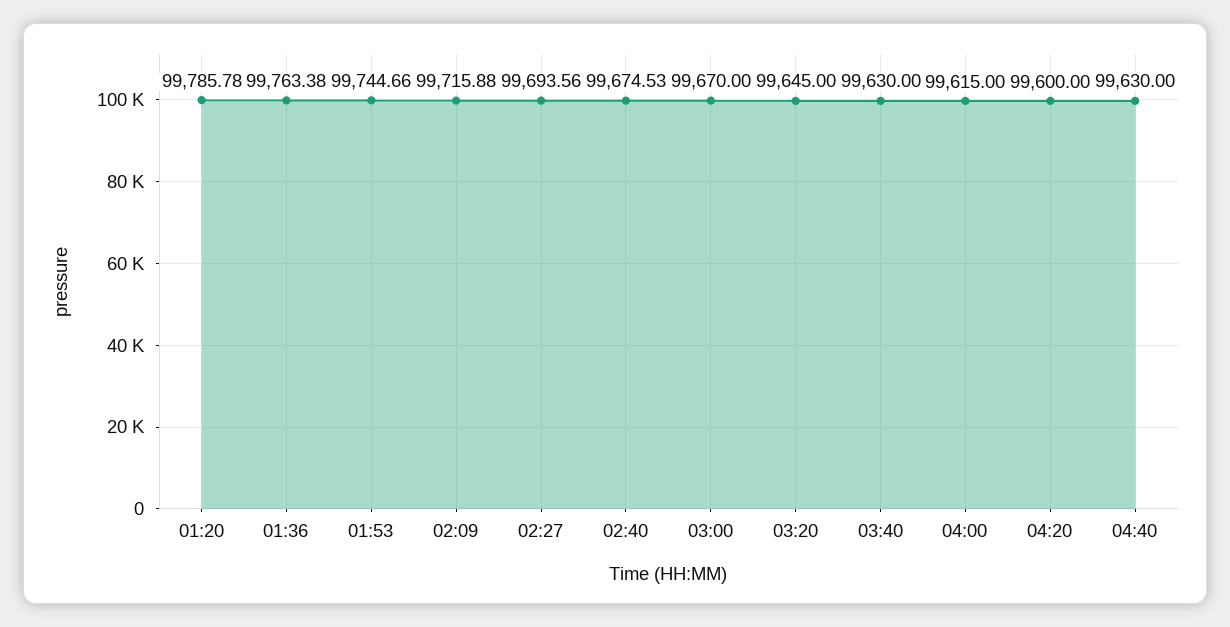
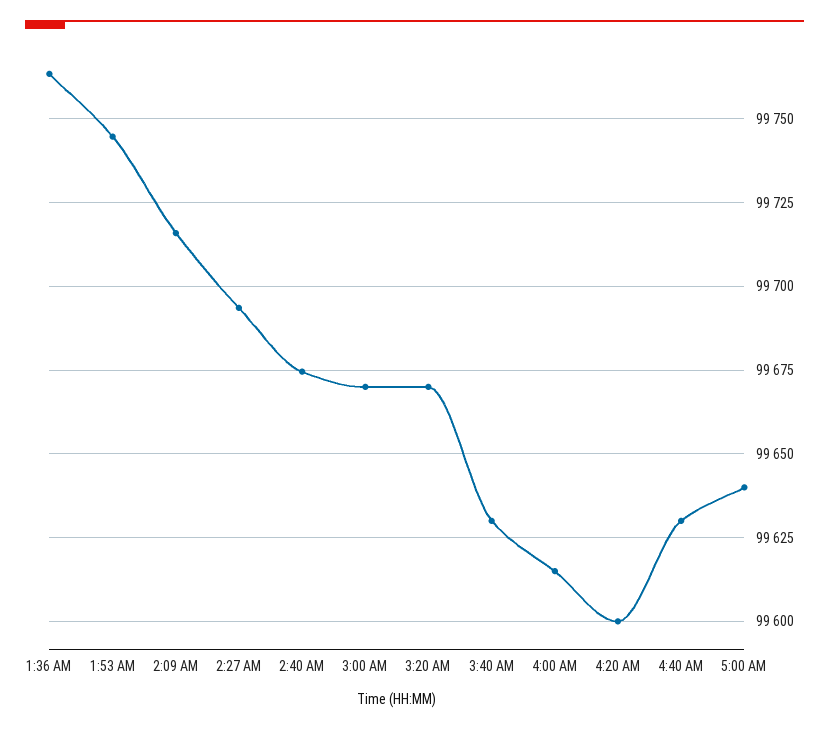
01:20: 99785.78 -> none
03:20: 99645 -> 99670
5:00 AM: none -> 99640

